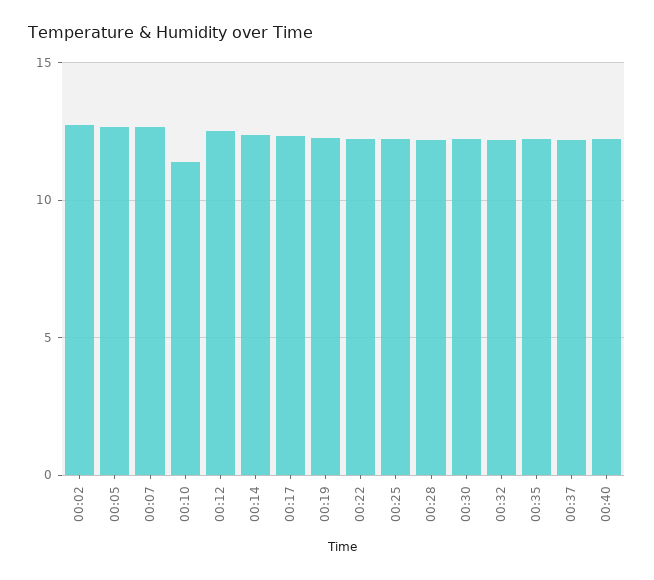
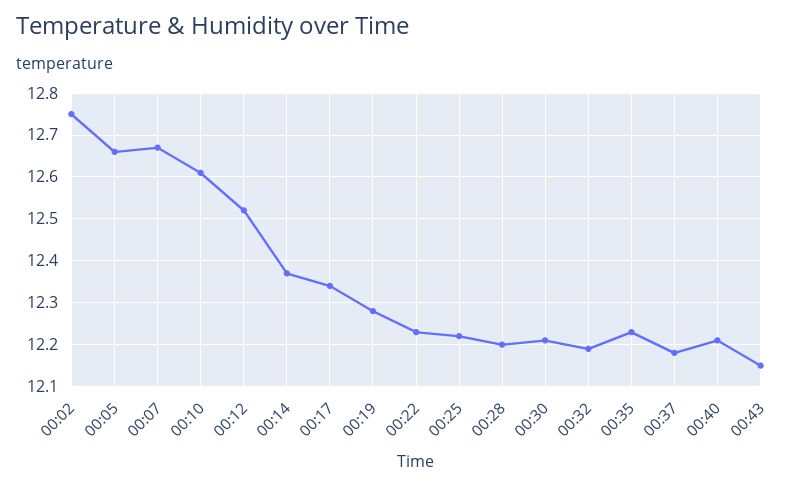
00:10: 11.5 -> 12.6
00:43: none -> 12.15

